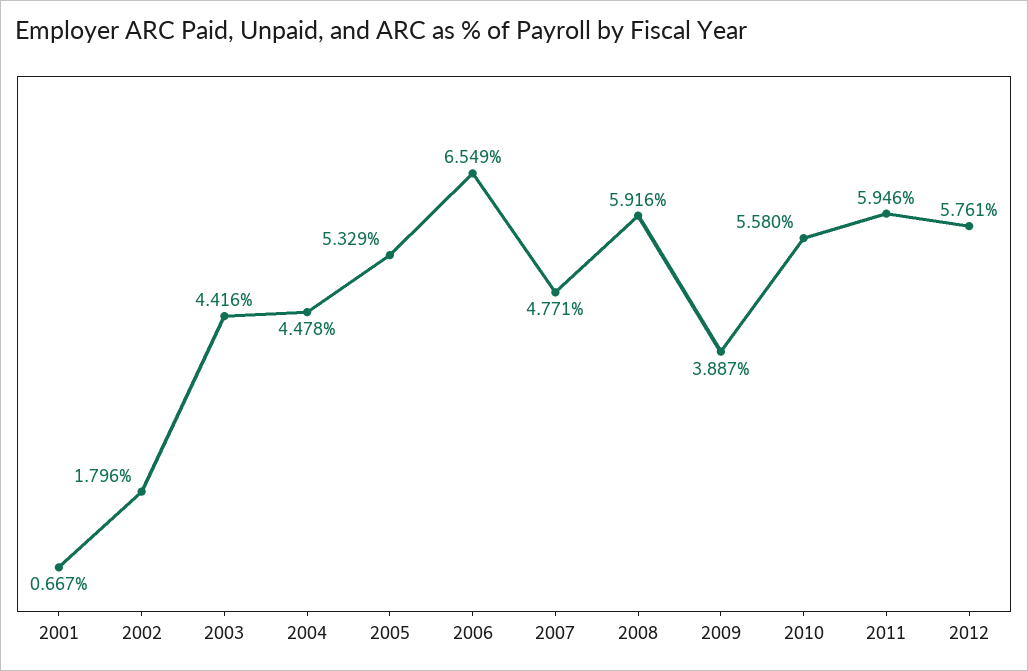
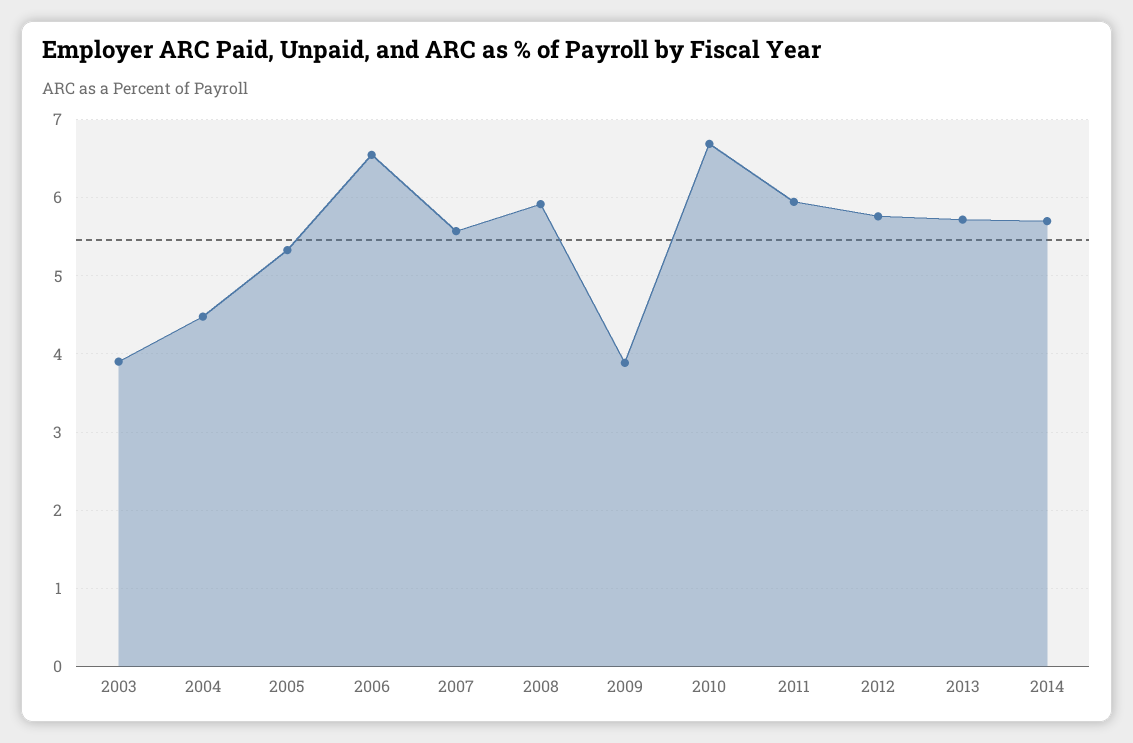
2001: 0.667 -> none
2002: 1.796 -> none
2003: 4.416 -> 3.9
2007: 4.771 -> 5.6
2010: 5.58 -> 6.7
2013: none -> 5.7
2014: none -> 5.7

